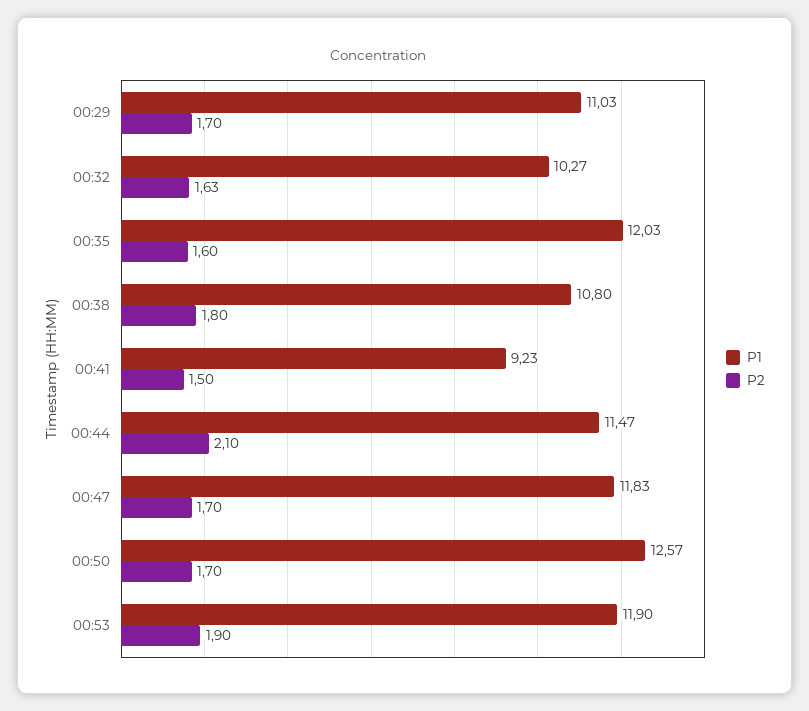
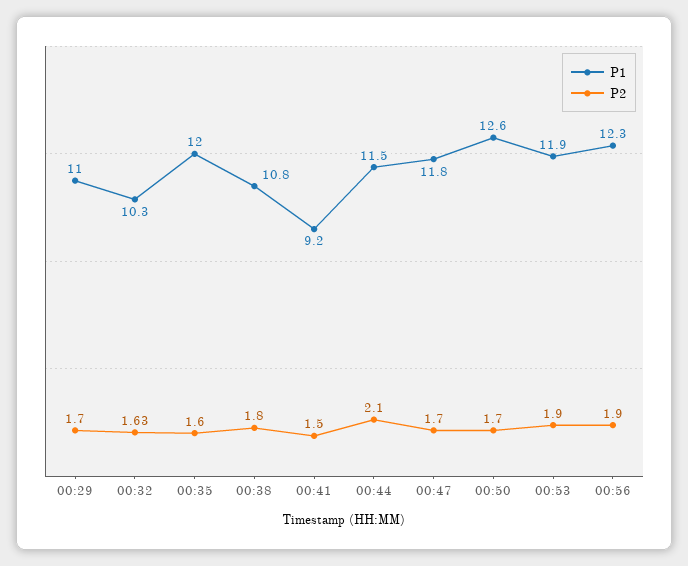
P1, 00:56: none -> 12.3
P2, 00:56: none -> 1.9

